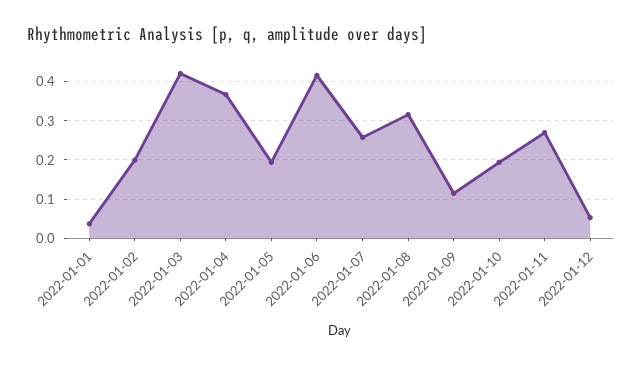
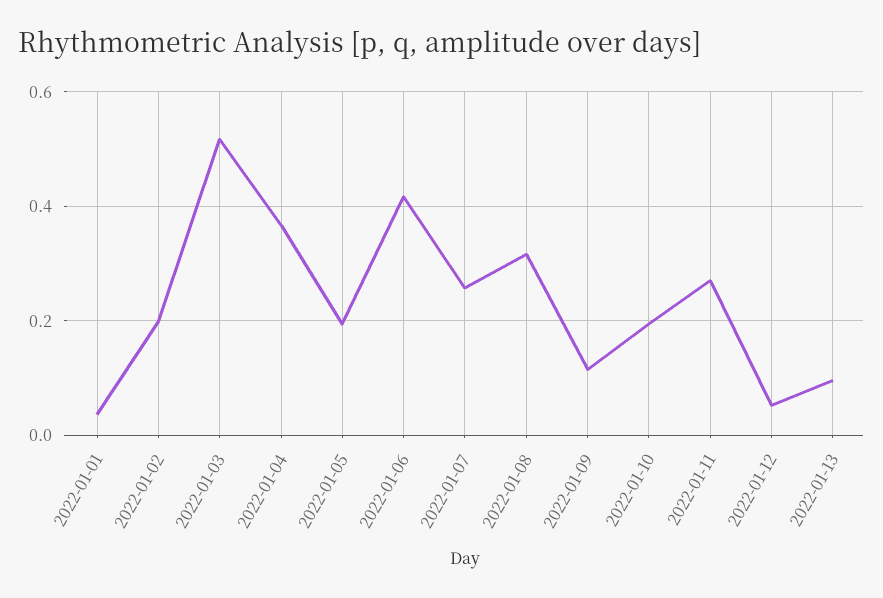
2022-01-03: 0.42 -> 0.52
2022-01-13: none -> 0.1

